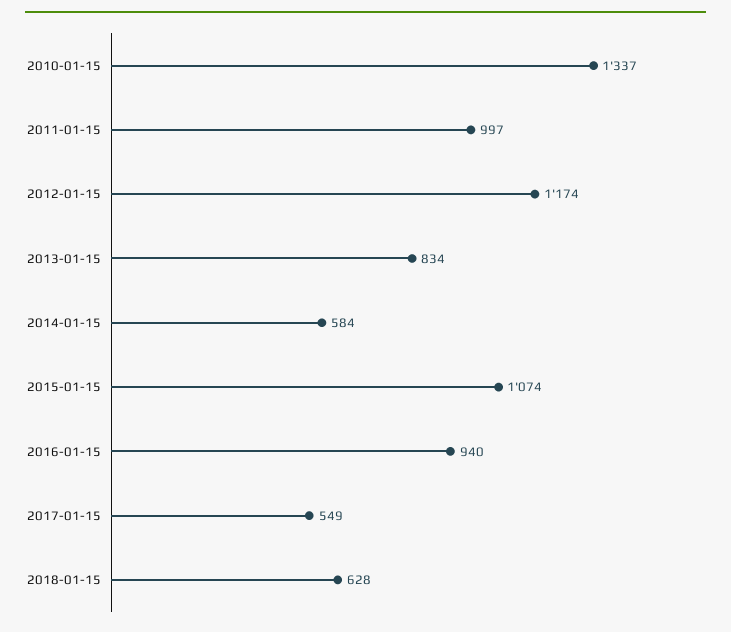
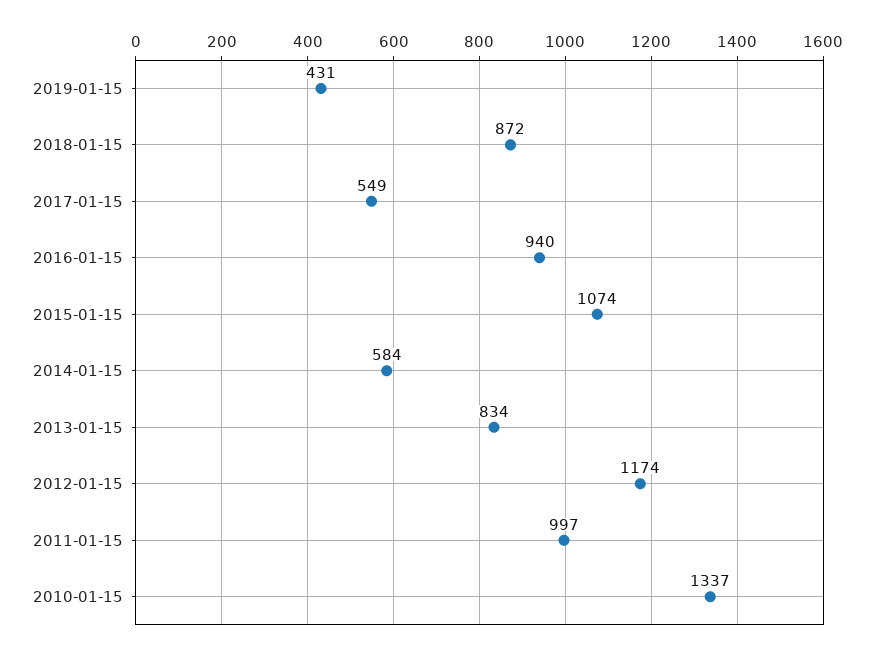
2018-01-15: 628 -> 872
2019-01-15: none -> 431

